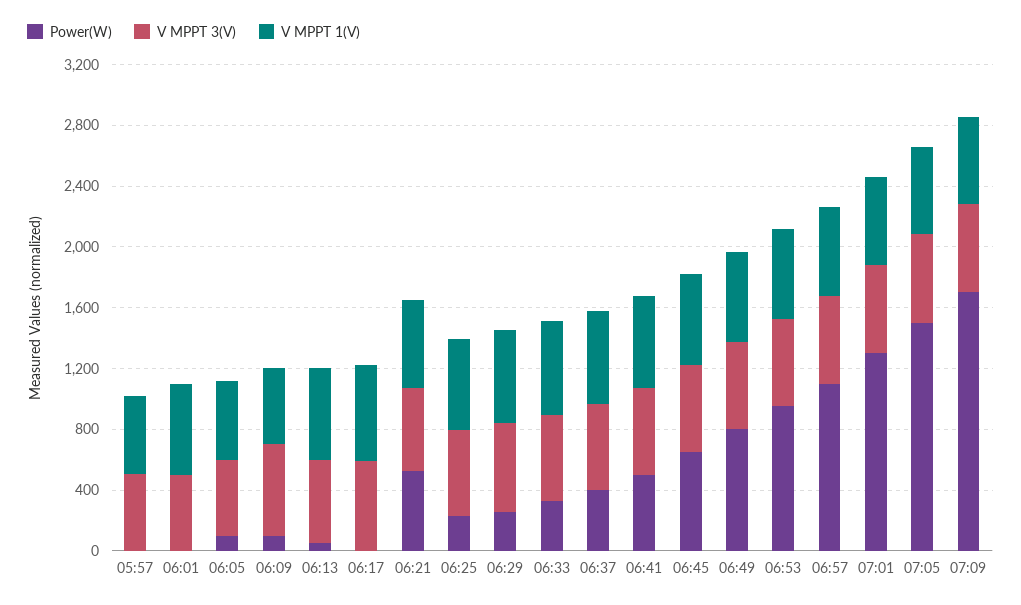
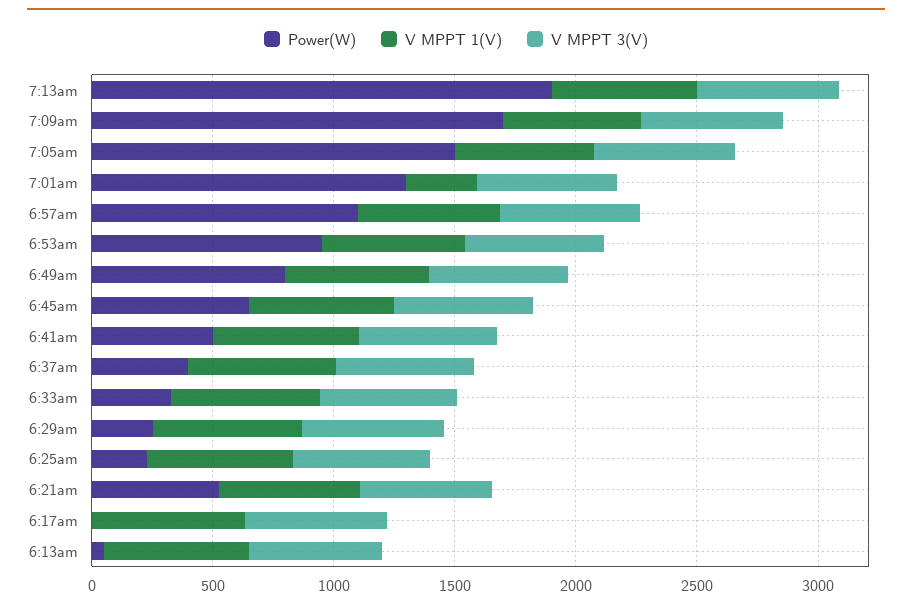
Power(W), 05:57: 0 -> none
V MPPT 3(V), 05:57: 500 -> none
V MPPT 1(V), 05:57: 500 -> none
Power(W), 06:01: 0 -> none
V MPPT 3(V), 06:01: 500 -> none
V MPPT 1(V), 06:01: 600 -> none
Power(W), 06:05: 100 -> none
V MPPT 3(V), 06:05: 500 -> none
V MPPT 1(V), 06:05: 500 -> none
Power(W), 06:09: 100 -> none
V MPPT 3(V), 06:09: 600 -> none
V MPPT 1(V), 06:09: 500 -> none
V MPPT 1(V), 07:01: 600 -> 300
Power(W), 7:13am: none -> 1900
V MPPT 1(V), 7:13am: none -> 600
V MPPT 3(V), 7:13am: none -> 600

